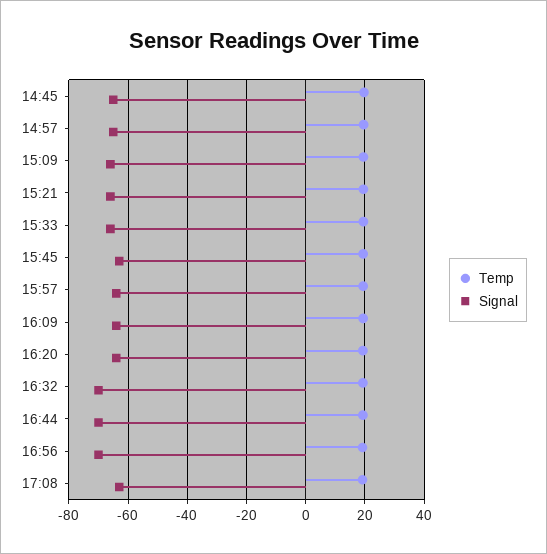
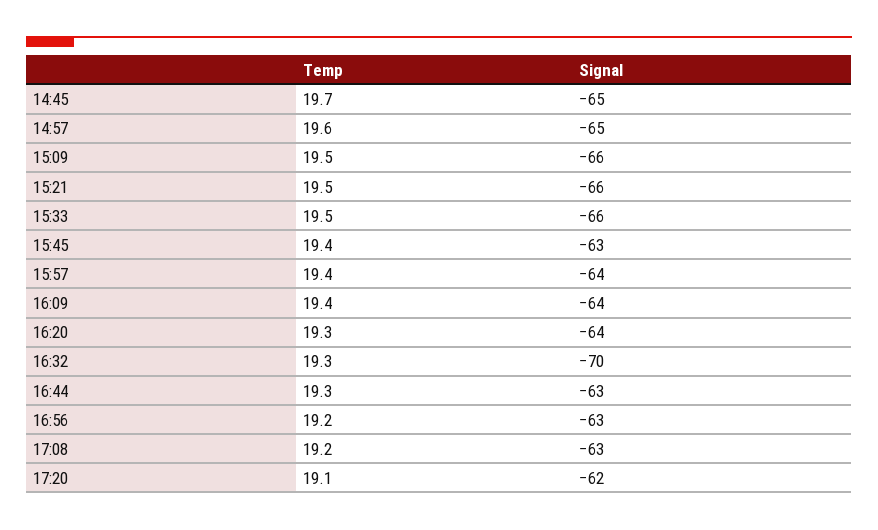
Signal, 16:44: -70 -> -63
Signal, 16:56: -70 -> -63
Temp, 17:20: none -> 19.1
Signal, 17:20: none -> -62

